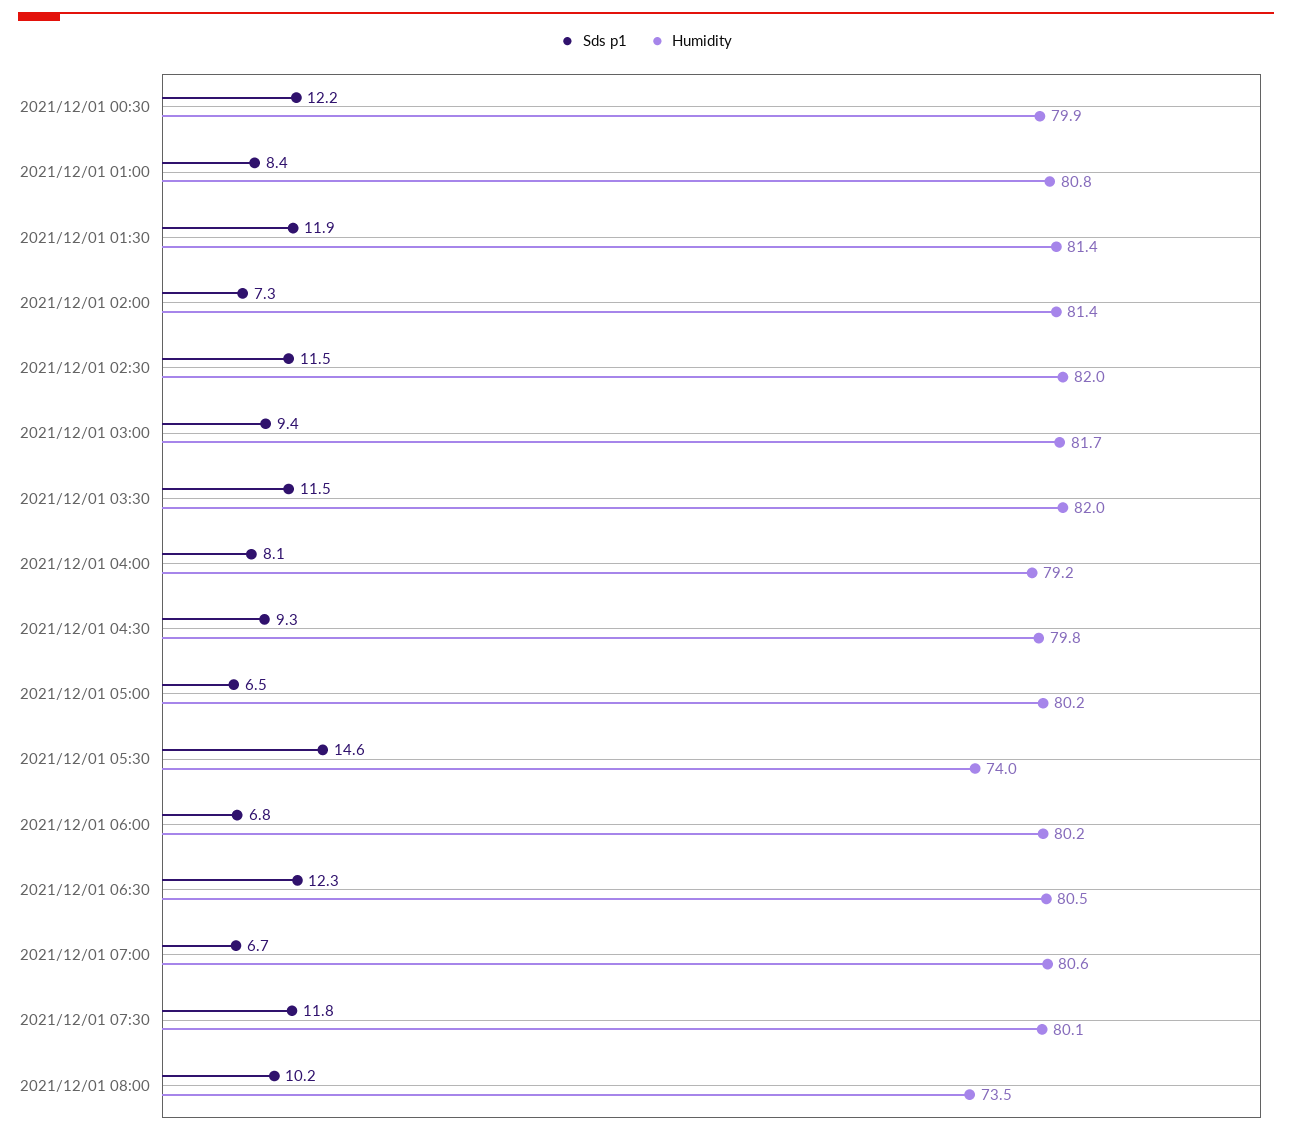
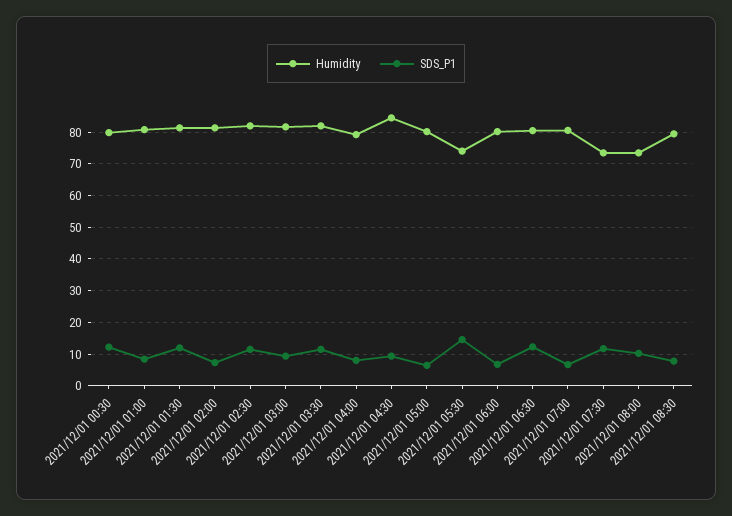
Humidity, 2021/12/01 04:30: 79.8 -> 84
Humidity, 2021/12/01 07:30: 80.1 -> 74
Humidity, 2021/12/01 08:30: none -> 80
Sds p1, 2021/12/01 08:30: none -> 8

